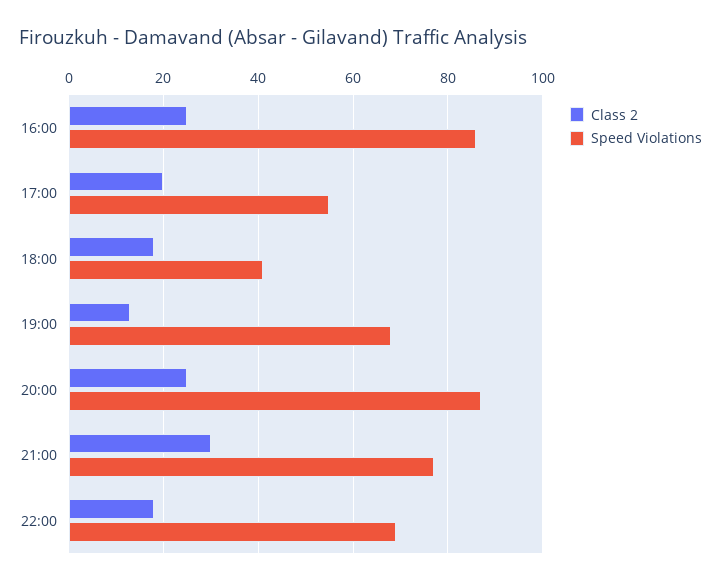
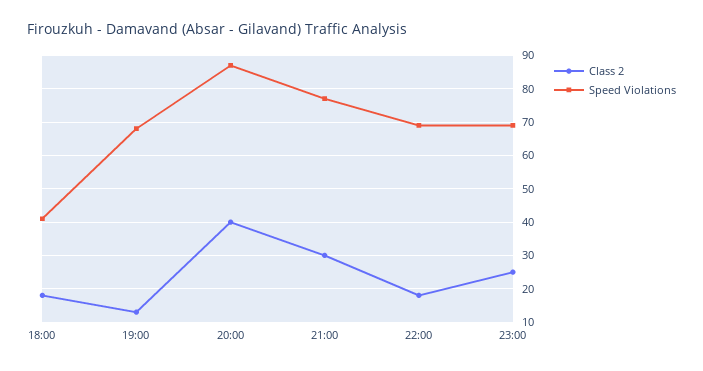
Class 2, 16:00: 25 -> none
Speed Violations, 16:00: 85 -> none
Class 2, 17:00: 20 -> none
Speed Violations, 17:00: 55 -> none
Class 2, 20:00: 25 -> 40
Class 2, 23:00: none -> 25
Speed Violations, 23:00: none -> 70

